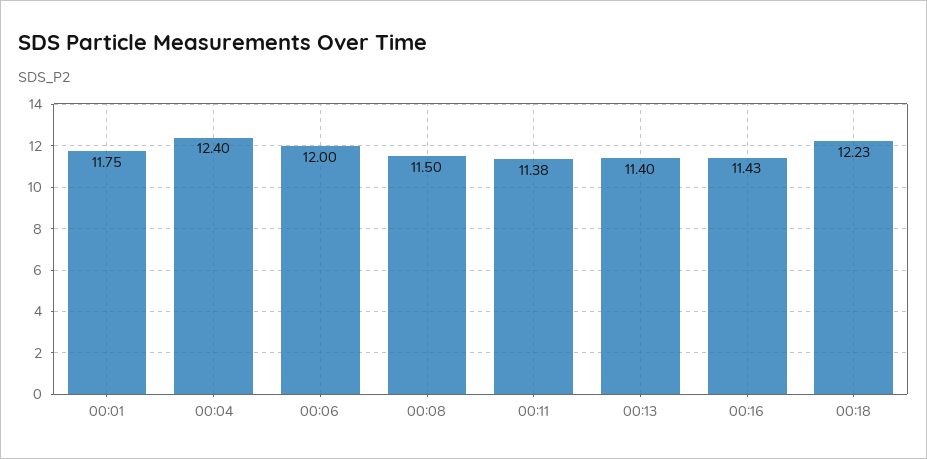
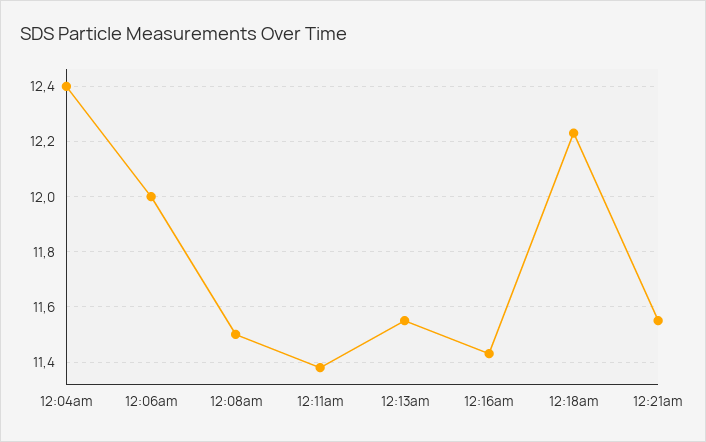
00:01: 11.75 -> none
00:13: 11.4 -> 11.55
12:21am: none -> 11.55

